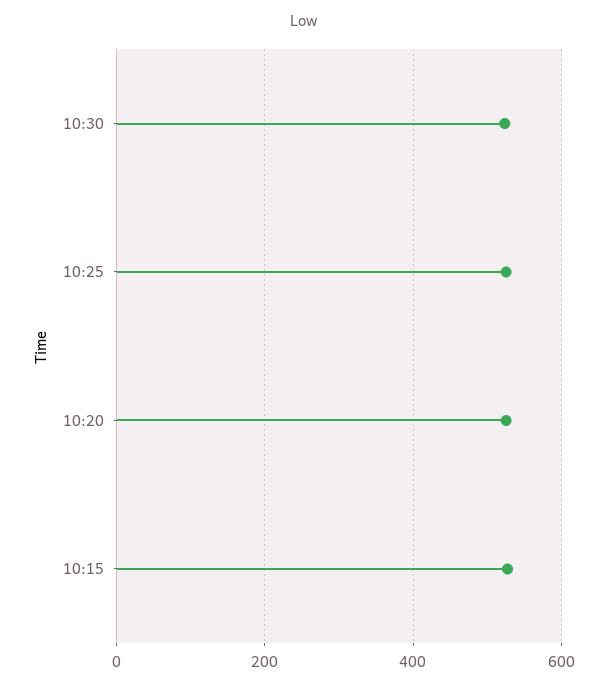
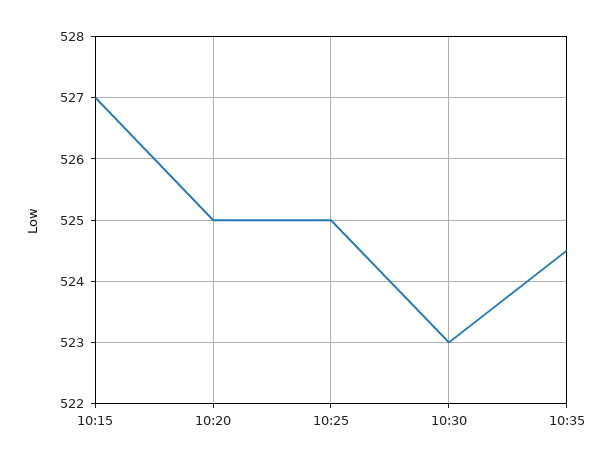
10:35: none -> 524.5

